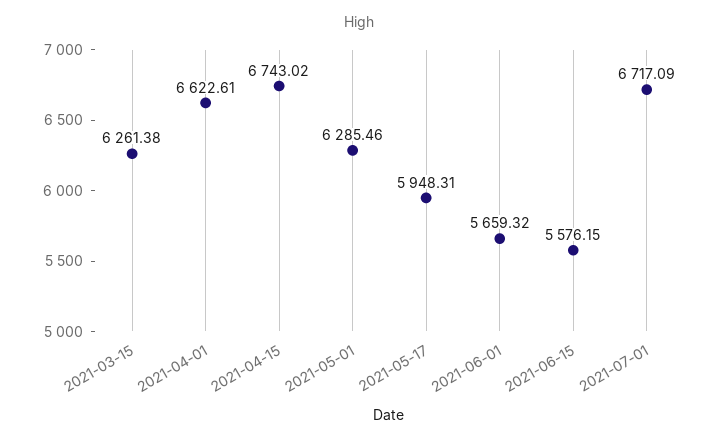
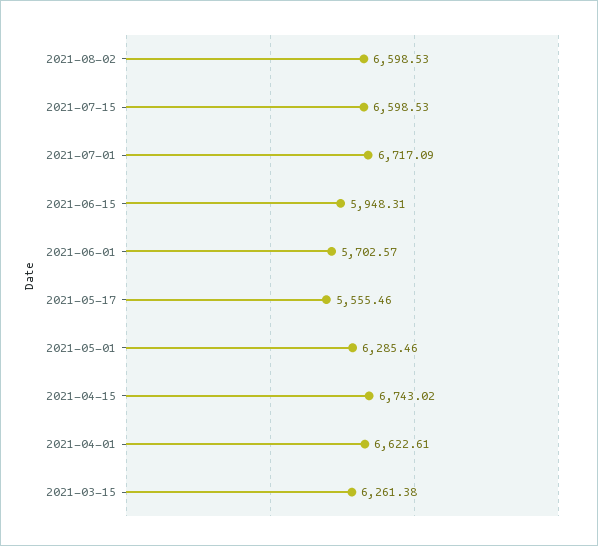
2021-05-17: 5948.31 -> 5555.46
2021-06-01: 5659.32 -> 5702.57
2021-06-15: 5576.15 -> 5948.31
2021-08-02: none -> 6598.53
2021-07-15: none -> 6598.53

